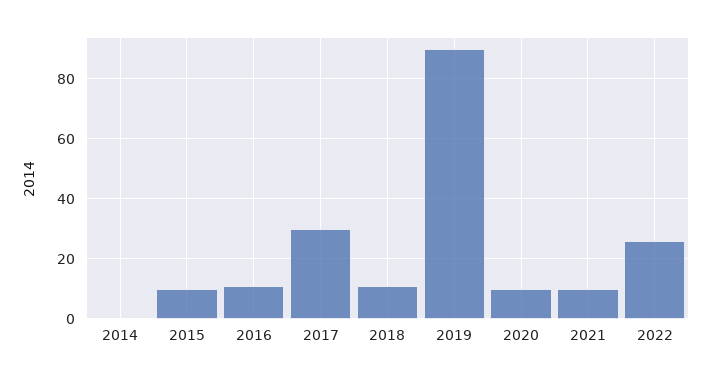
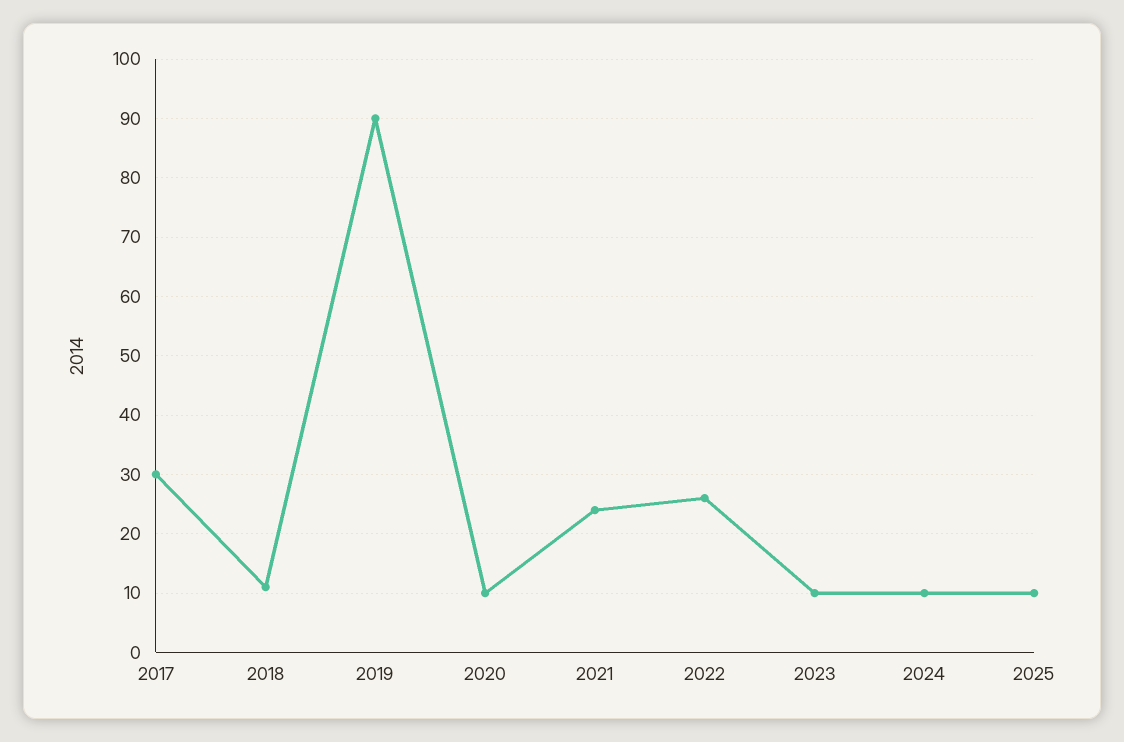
2014: 0 -> none
2015: 10 -> none
2016: 10 -> none
2021: 10 -> 25
2023: none -> 10
2024: none -> 10
2025: none -> 10

